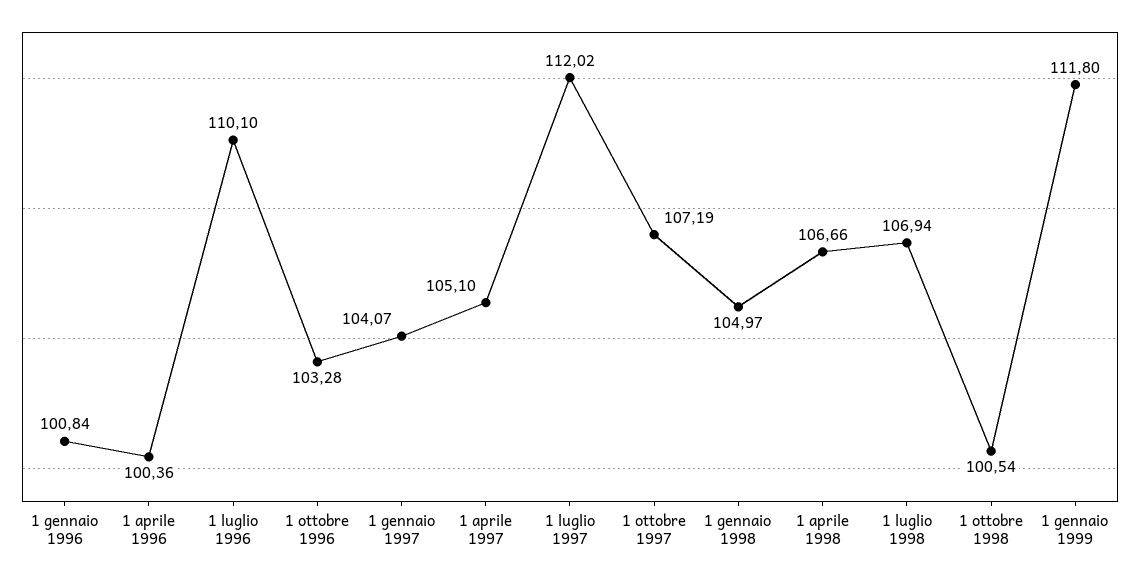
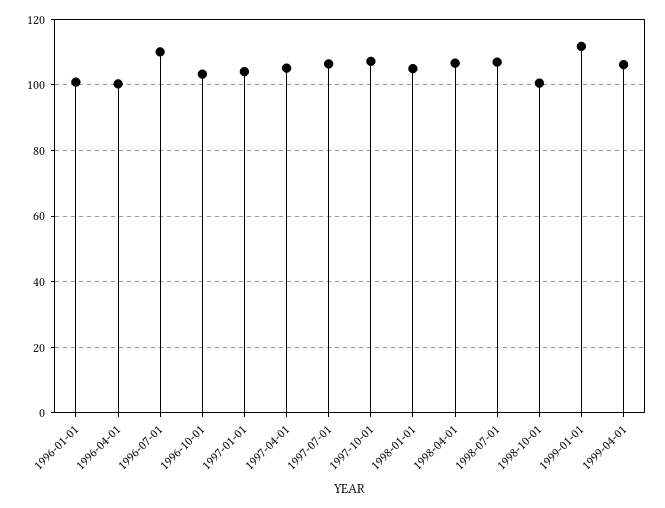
1 luglio 1997: 112.02 -> 106
1999-04-01: none -> 106

